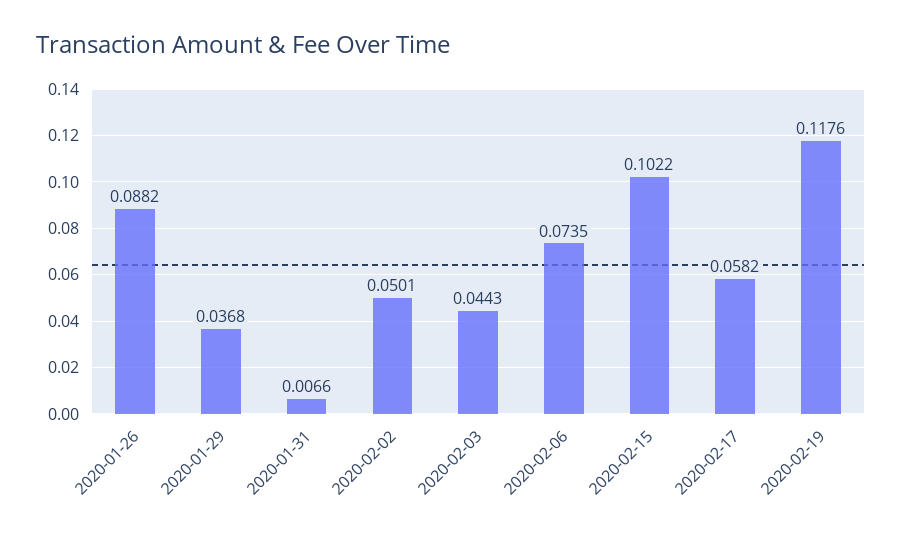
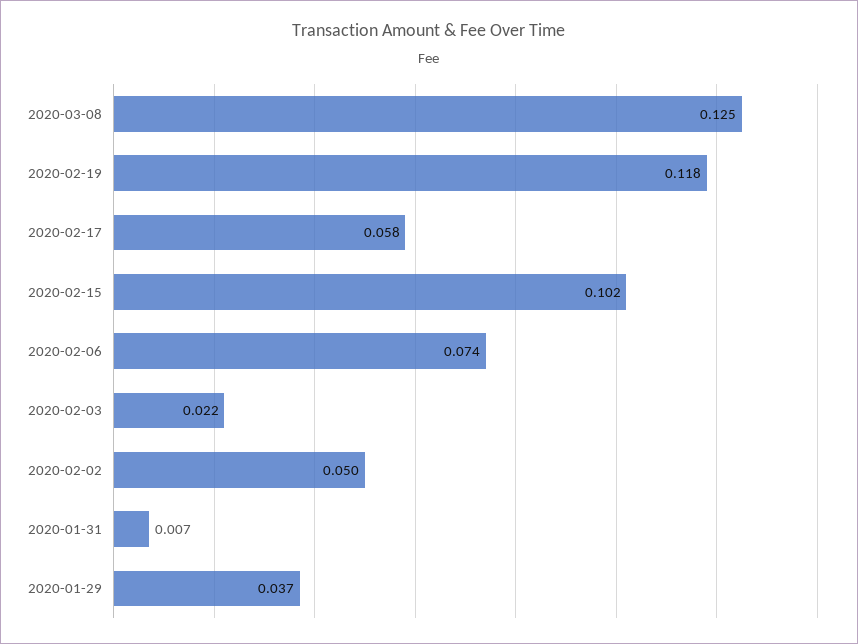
2020-01-26: 0.0882 -> none
2020-02-03: 0.0443 -> 0.022
2020-03-08: none -> 0.125

